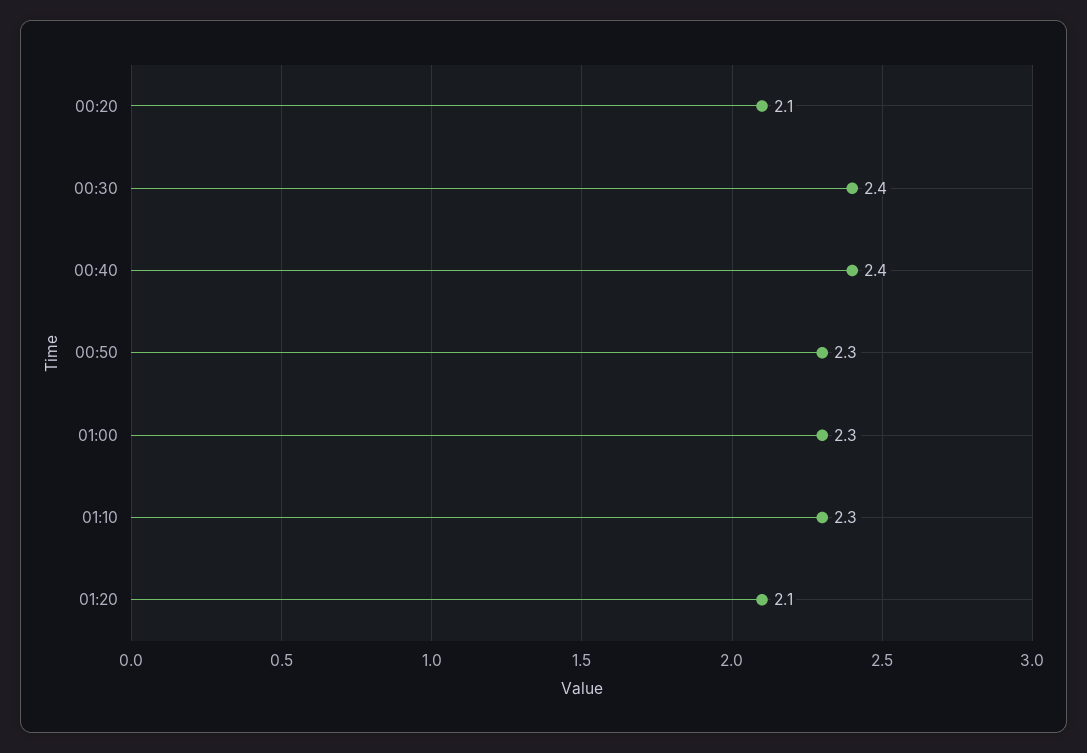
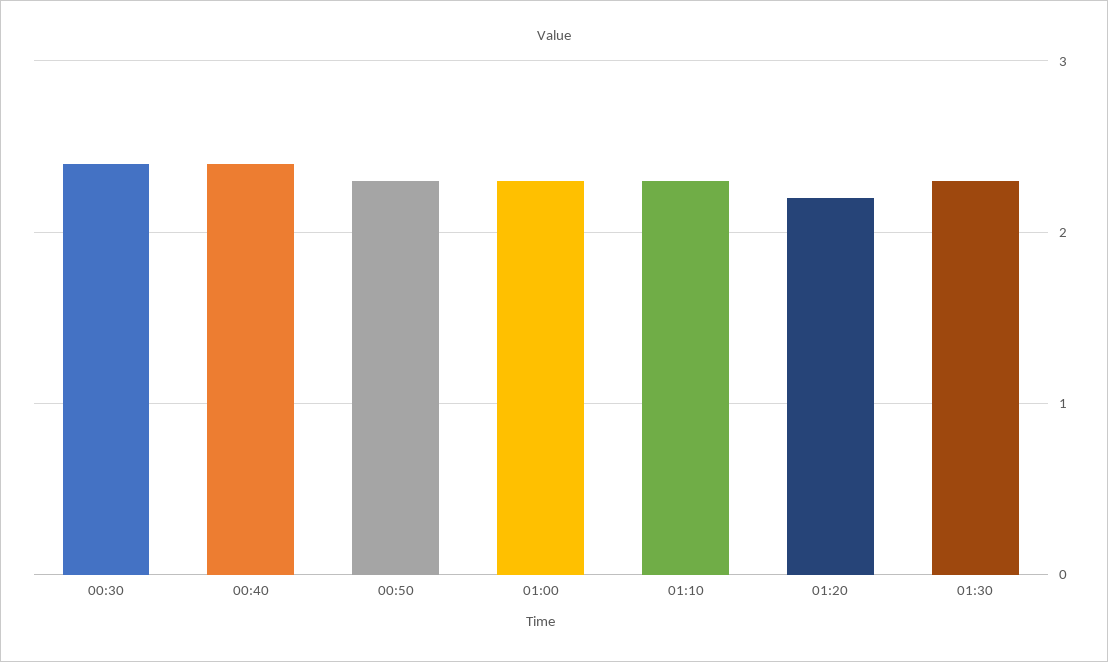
00:20: 2.1 -> none
01:20: 2.1 -> 2.2
01:30: none -> 2.3

